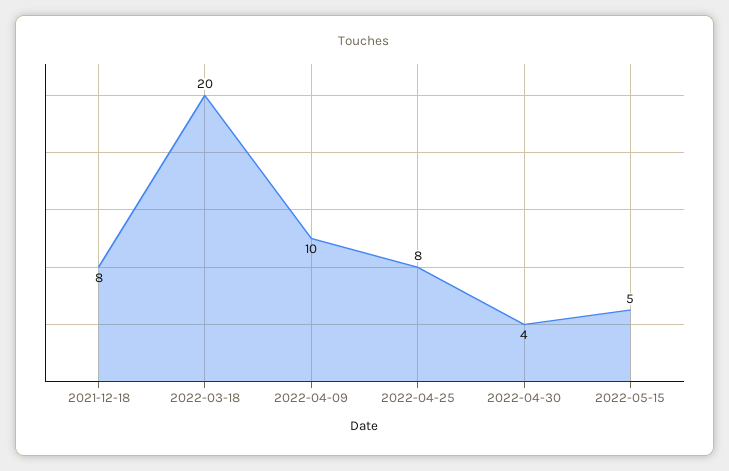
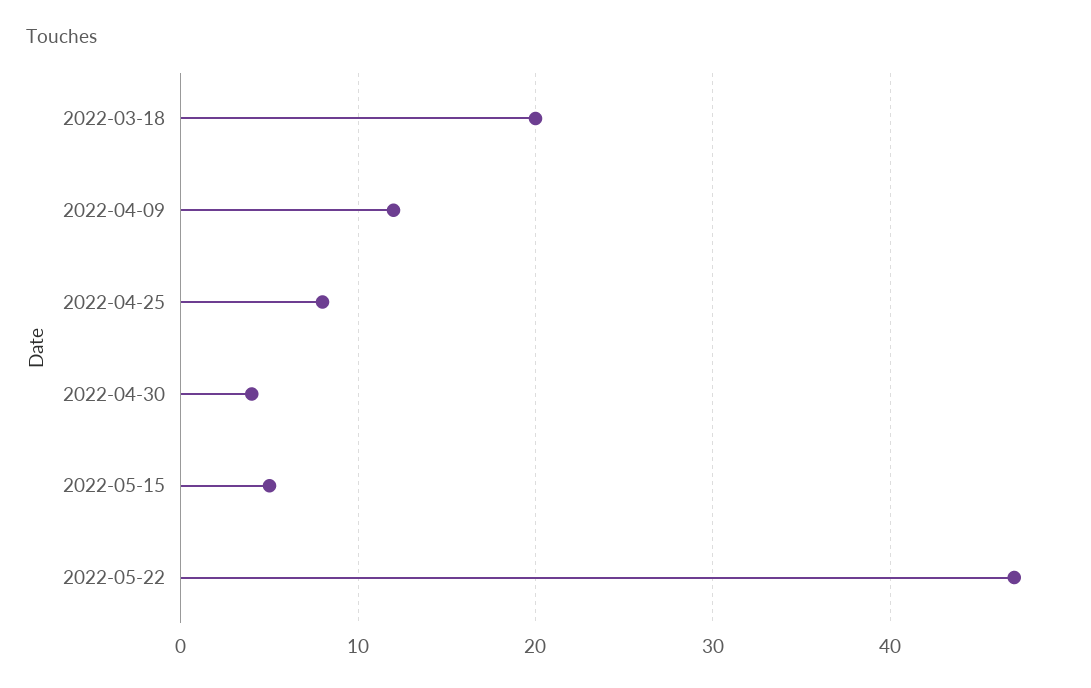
2021-12-18: 8 -> none
2022-04-09: 10 -> 12
2022-05-22: none -> 47

